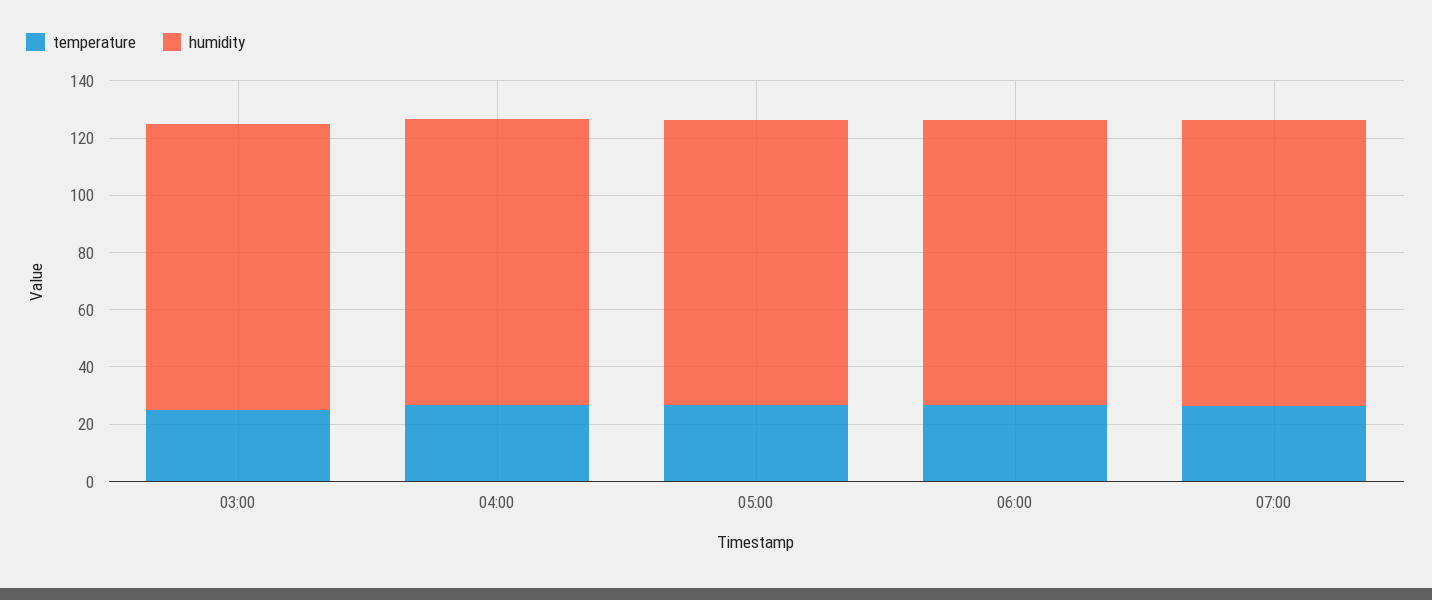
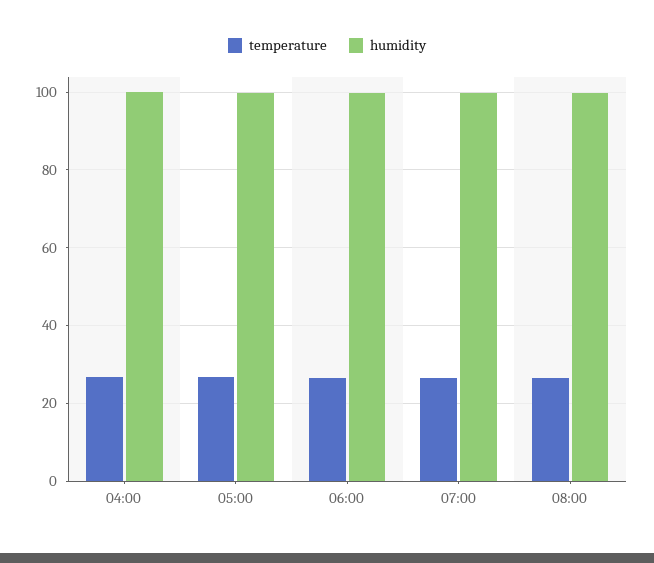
temperature, 03:00: 25 -> none
humidity, 03:00: 100 -> none
temperature, 08:00: none -> 26
humidity, 08:00: none -> 100

